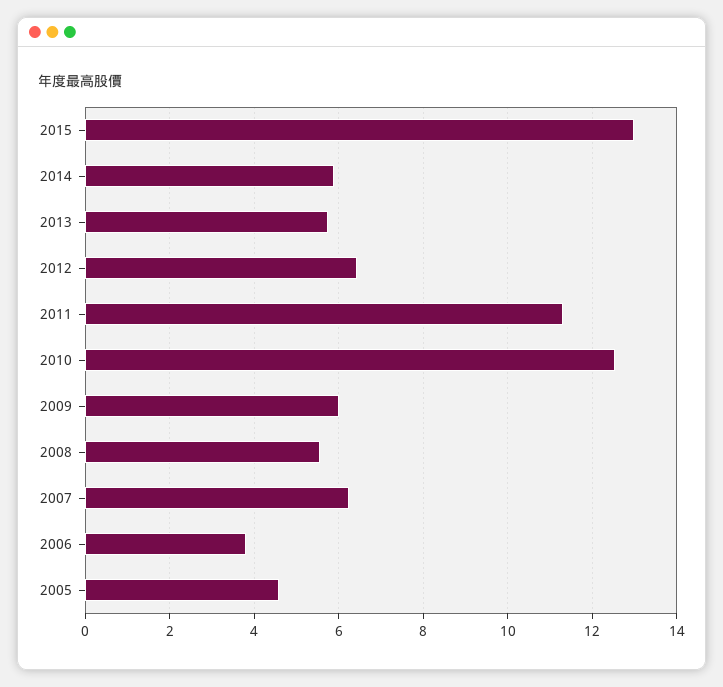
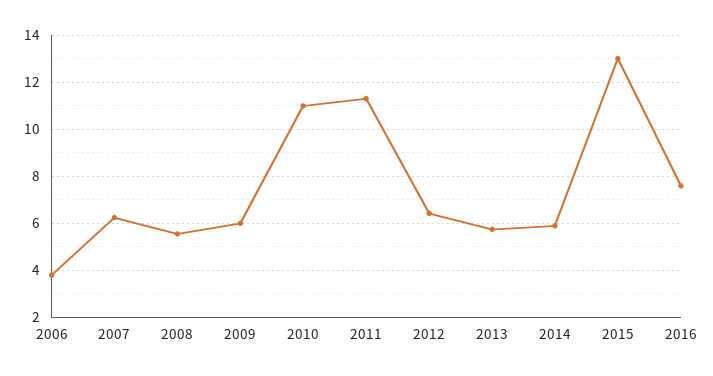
2010: 12.6 -> 11
2005: 4.6 -> none
2016: none -> 7.5

